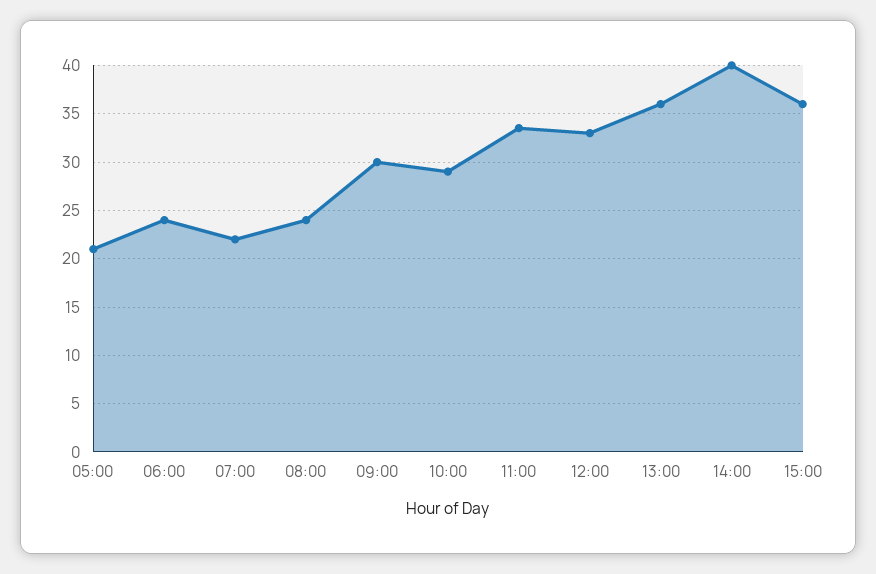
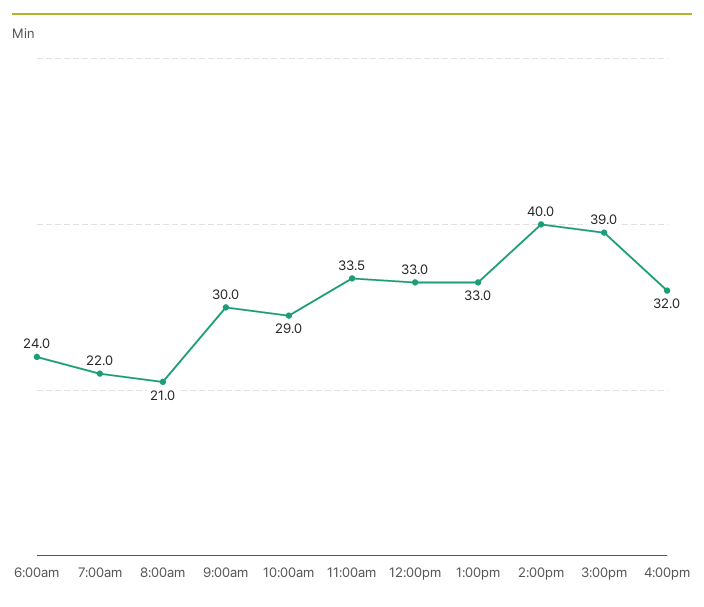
05:00: 21 -> none
08:00: 24 -> 21
13:00: 36 -> 33
15:00: 36 -> 39
4:00pm: none -> 32

